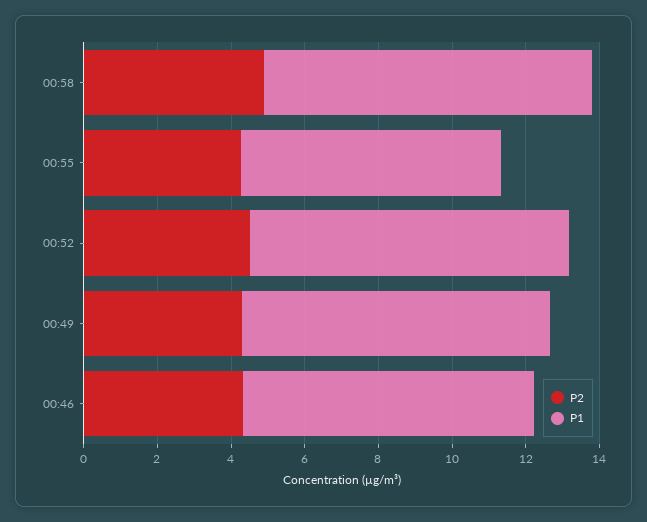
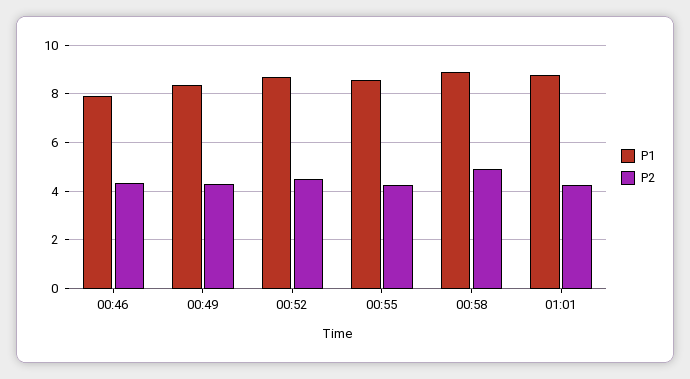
P1, 00:55: 7 -> 8.5
P1, 01:01: none -> 8.75
P2, 01:01: none -> 4.25

